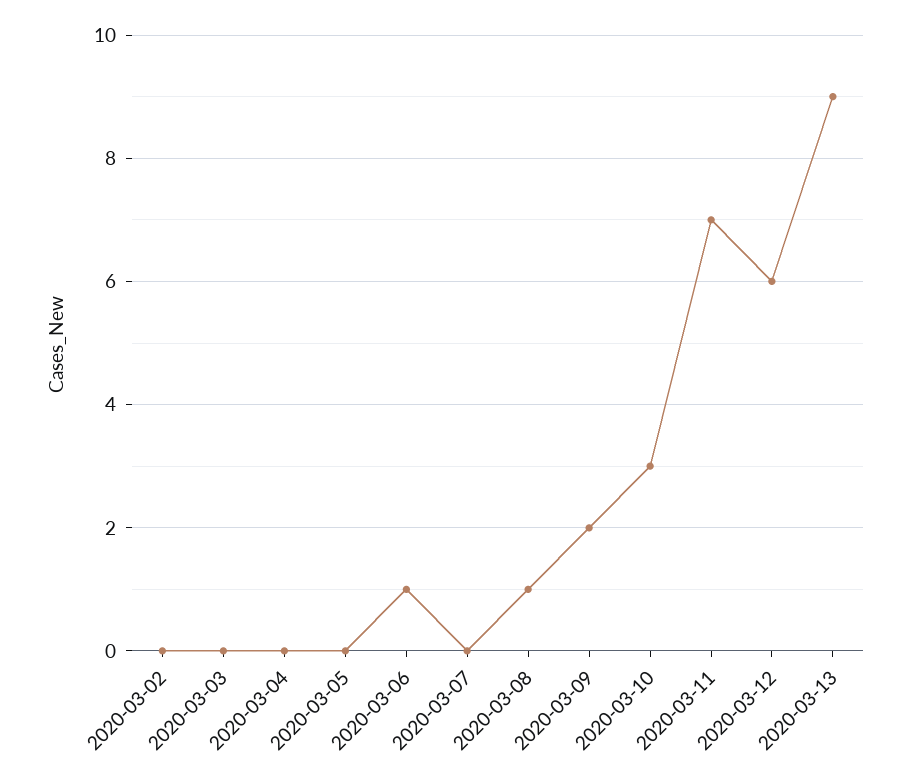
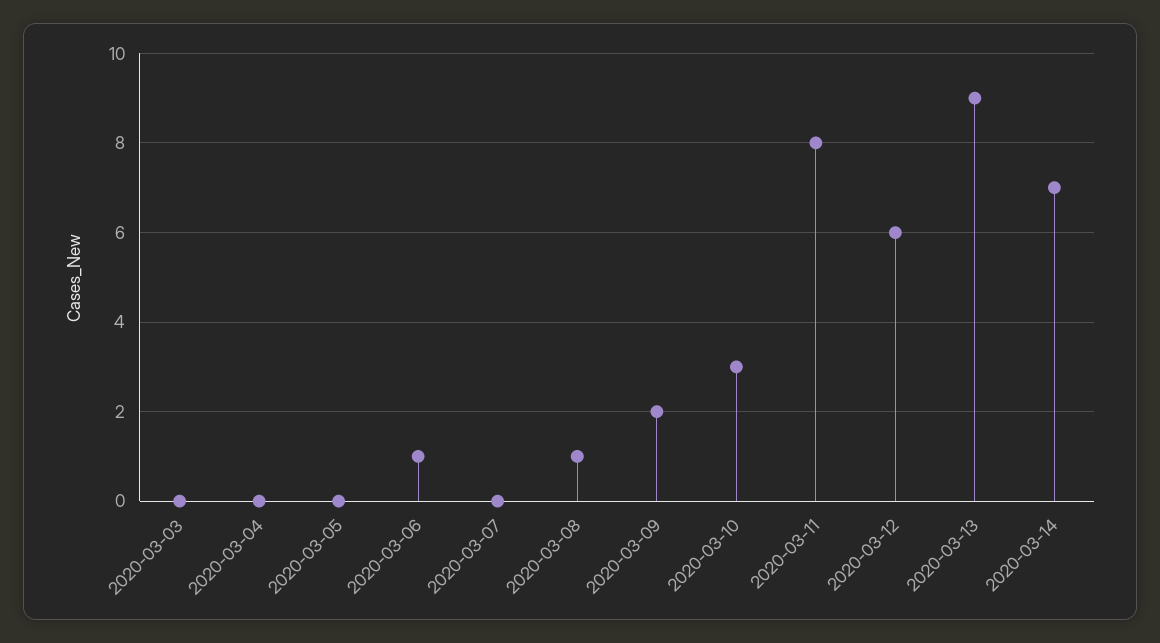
2020-03-02: 0 -> none
2020-03-11: 7 -> 8
2020-03-14: none -> 7

